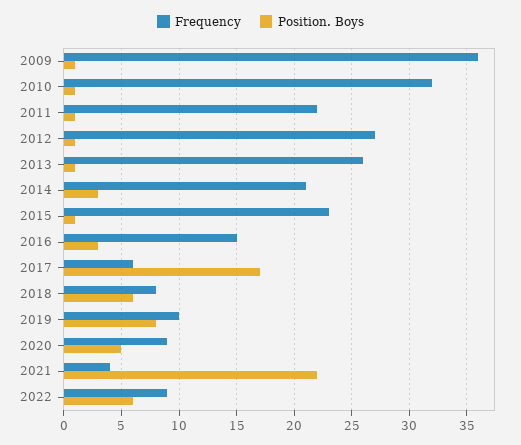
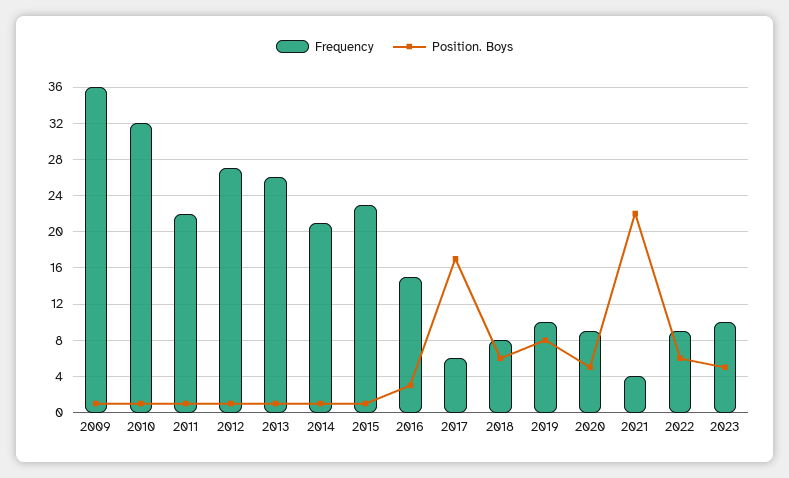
Position. Boys, 2014: 3 -> 1
Frequency, 2023: none -> 10
Position. Boys, 2023: none -> 5

